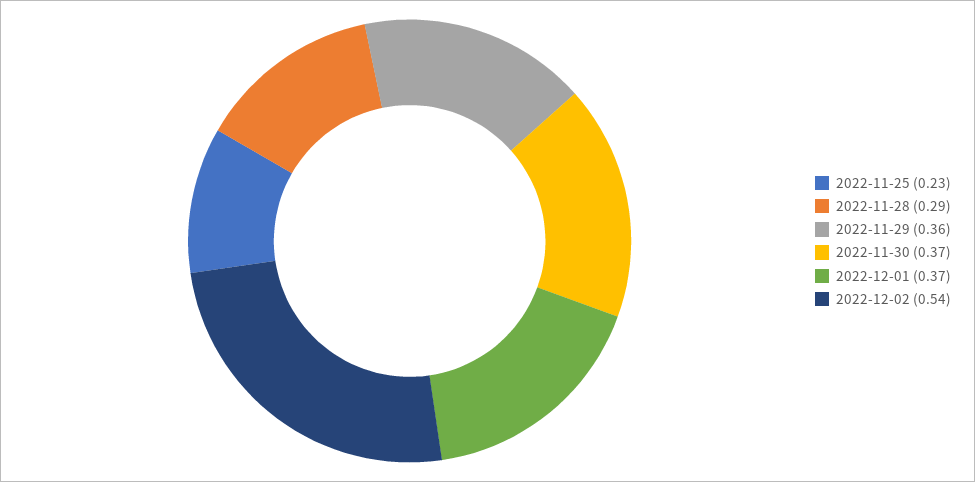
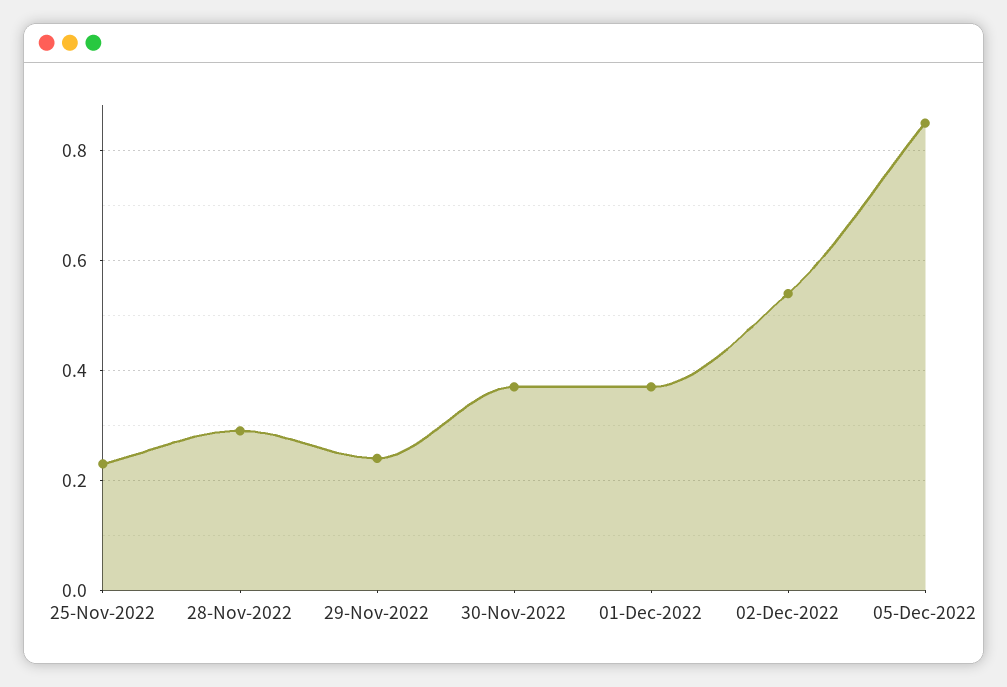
2022-11-29: 0.36 -> 0.25
05-Dec-2022: none -> 0.85

